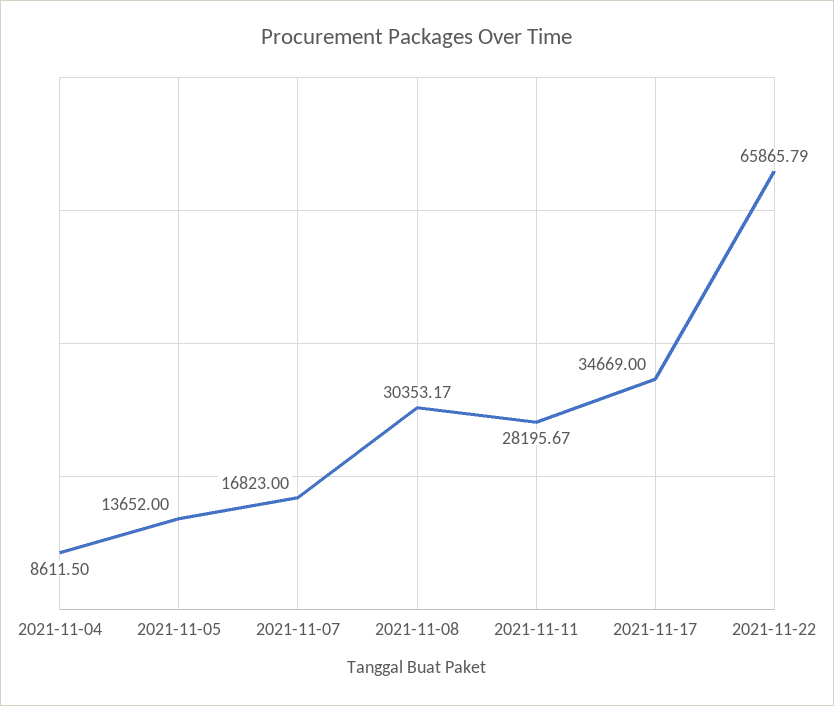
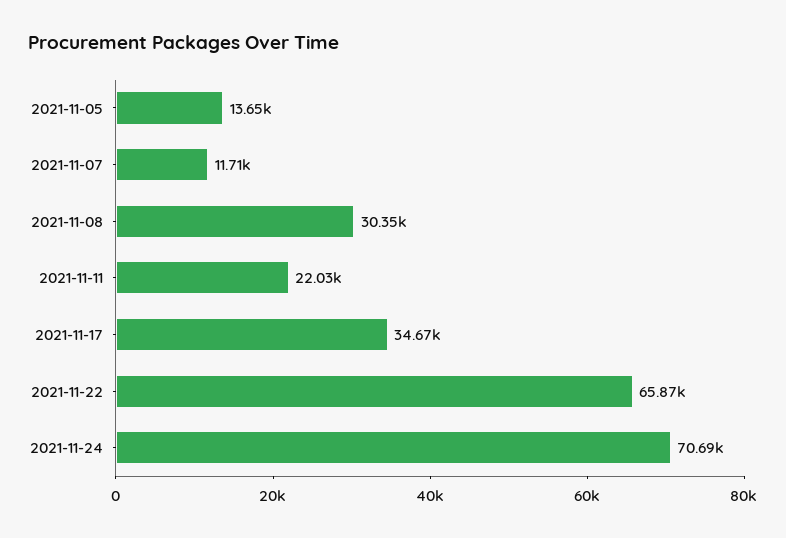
2021-11-04: 8611.5 -> none
2021-11-07: 16823 -> 11710
2021-11-11: 28195.67 -> 22030
2021-11-24: none -> 70690

